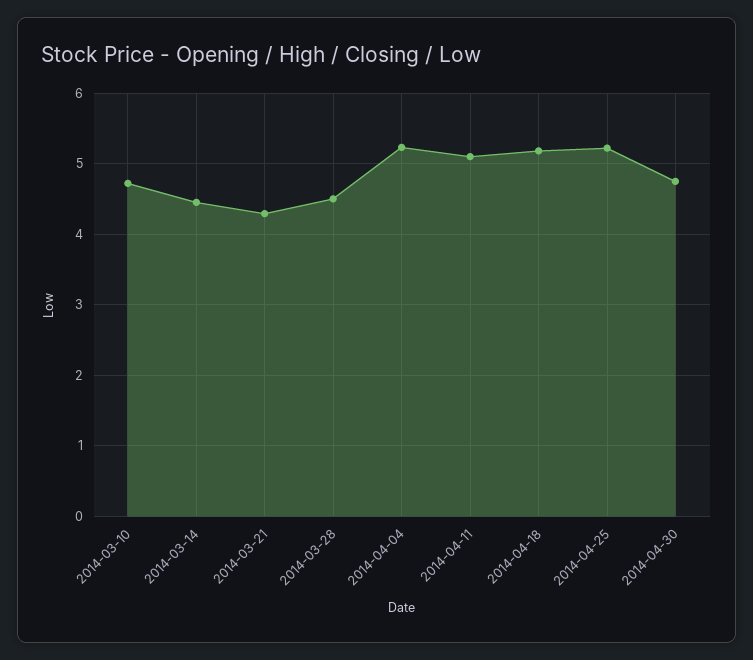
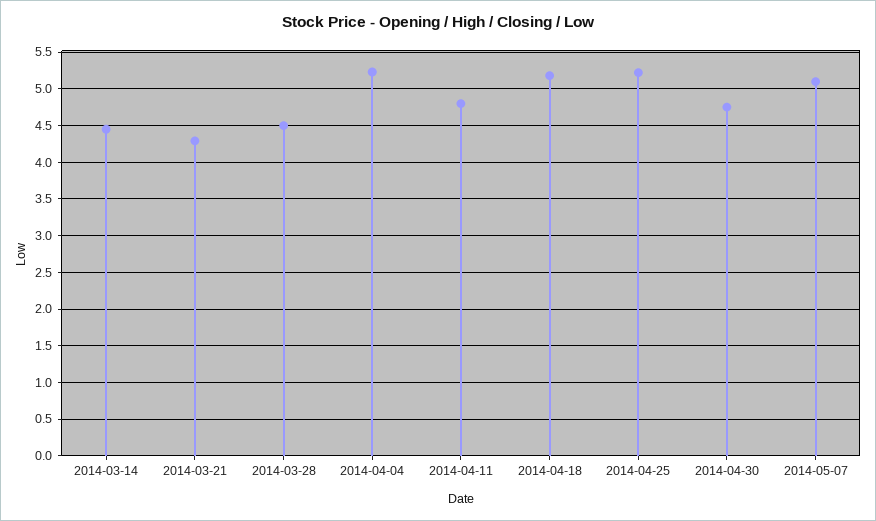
2014-03-10: 4.7 -> none
2014-04-11: 5.1 -> 4.8
2014-05-07: none -> 5.1

